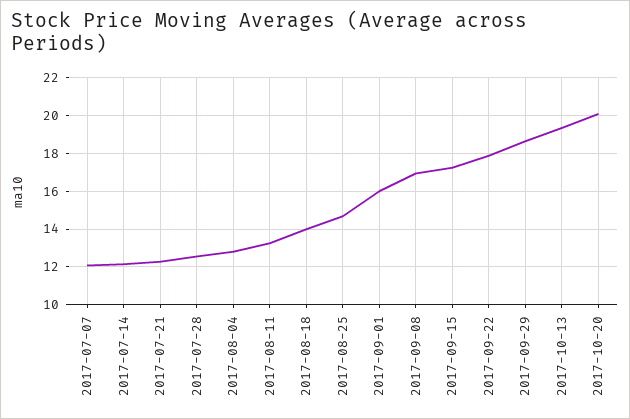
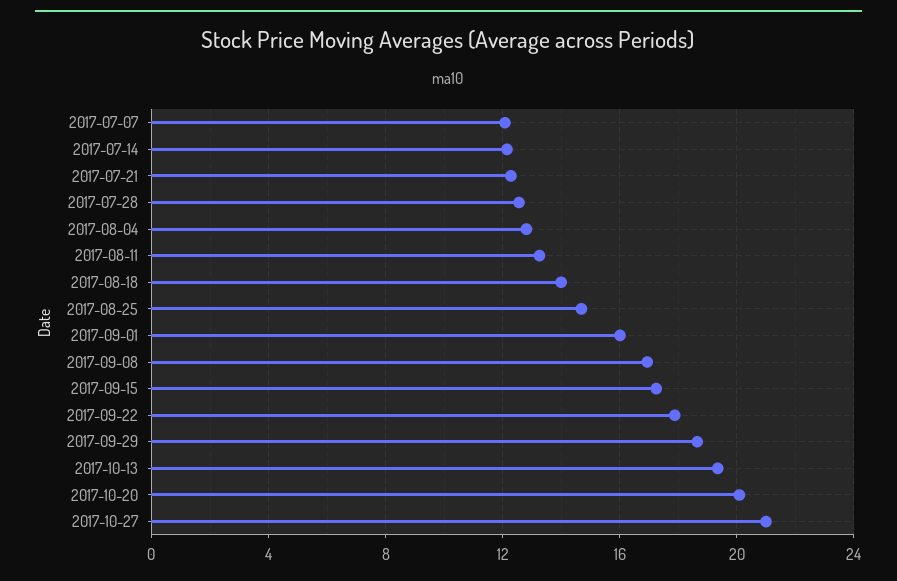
2017-10-27: none -> 21

